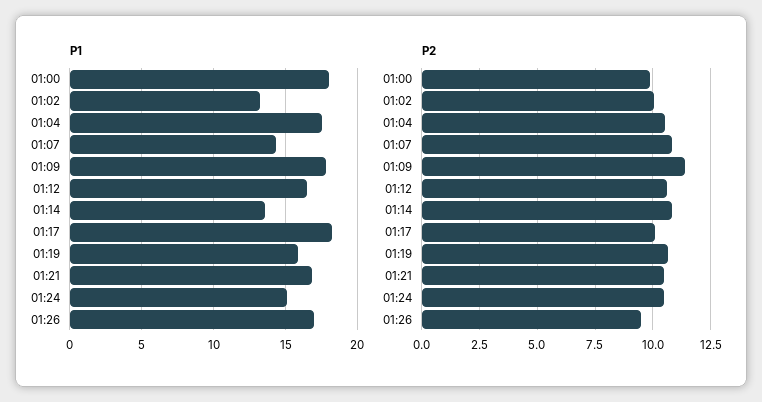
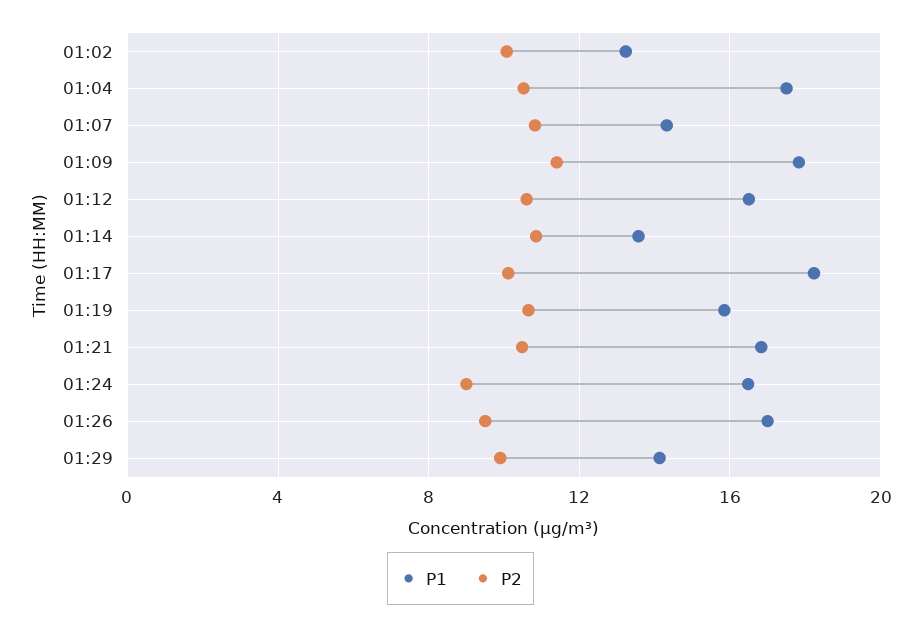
P1, 01:00: 18 -> none
P1, 01:24: 15 -> 16.5
P2, 01:00: 10 -> none
P2, 01:24: 10.5 -> 9
P1, 01:29: none -> 14
P2, 01:29: none -> 10

